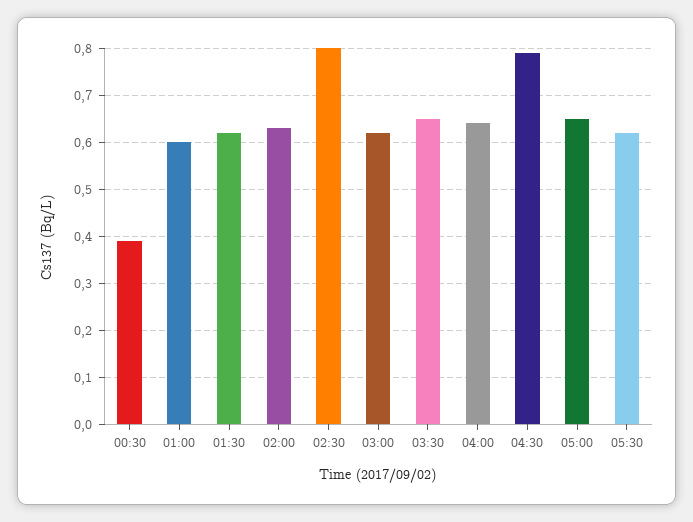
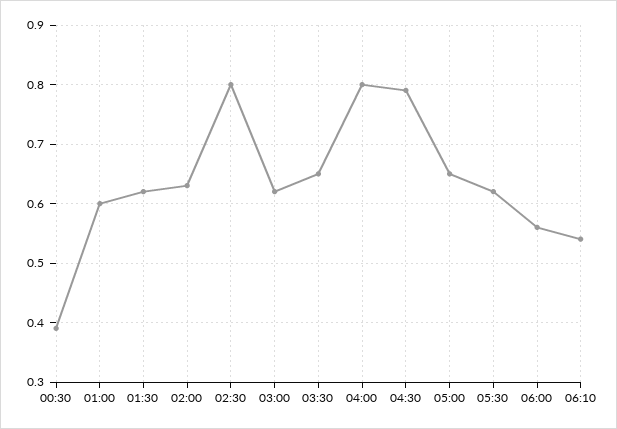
04:00: 0.65 -> 0.8
06:00: none -> 0.55
06:10: none -> 0.55

